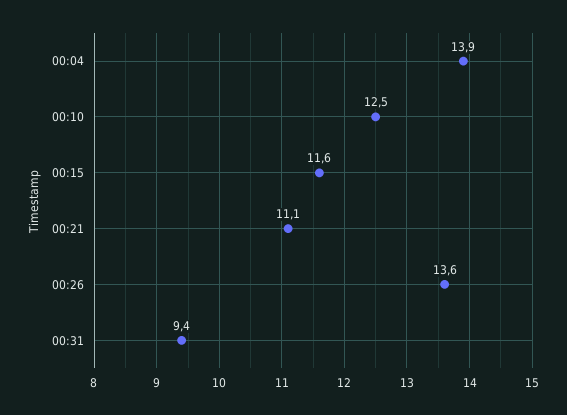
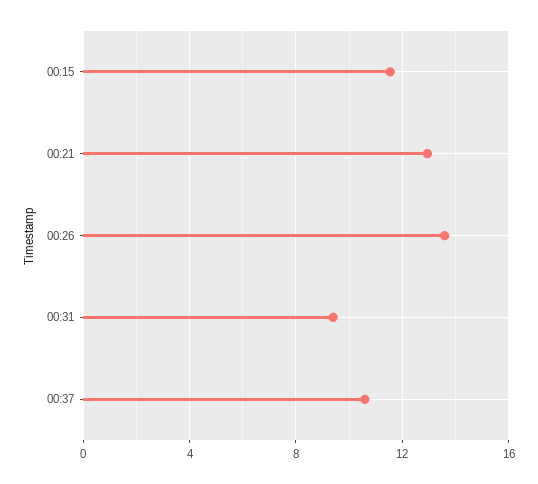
00:04: 13.9 -> none
00:10: 12.5 -> none
00:21: 11.1 -> 13
00:37: none -> 10.5

